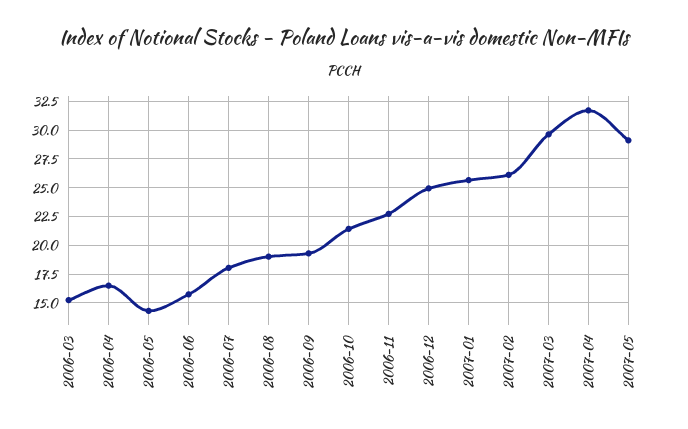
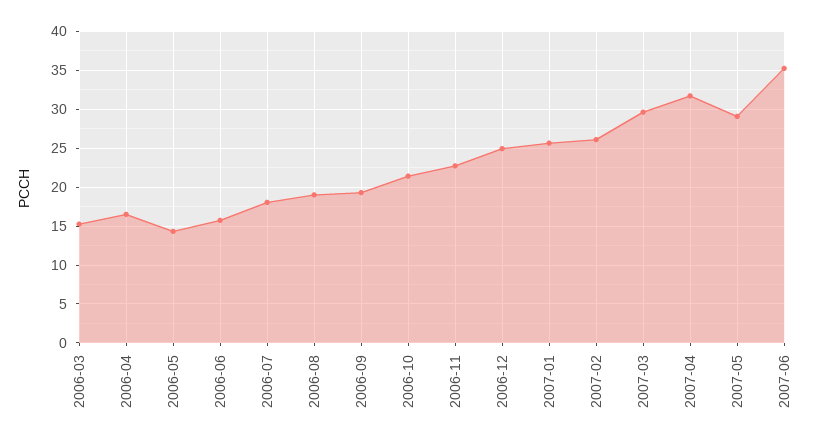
2007-06: none -> 35

